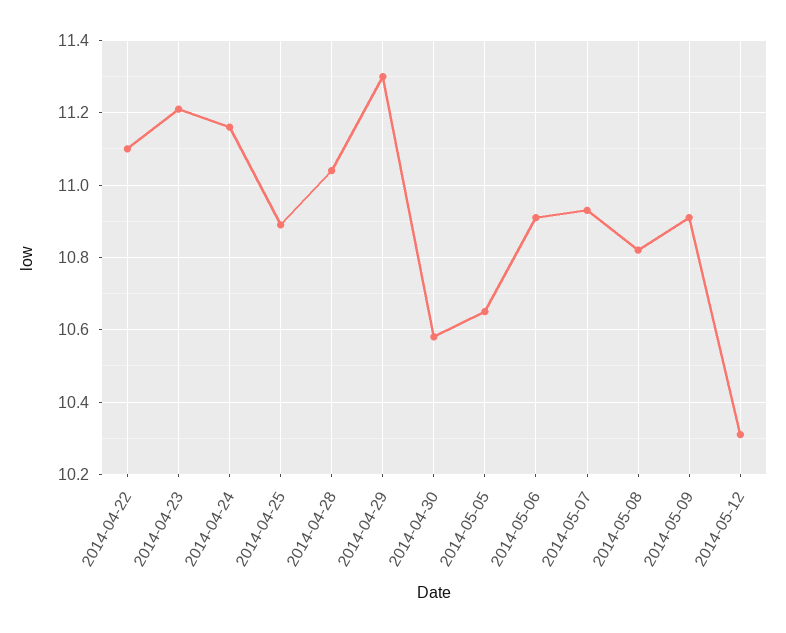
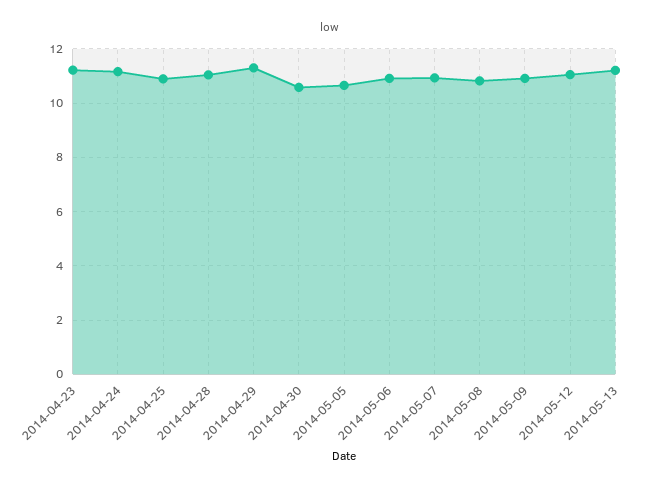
2014-04-22: 11.1 -> none
2014-05-12: 10.3 -> 11
2014-05-13: none -> 11.25

